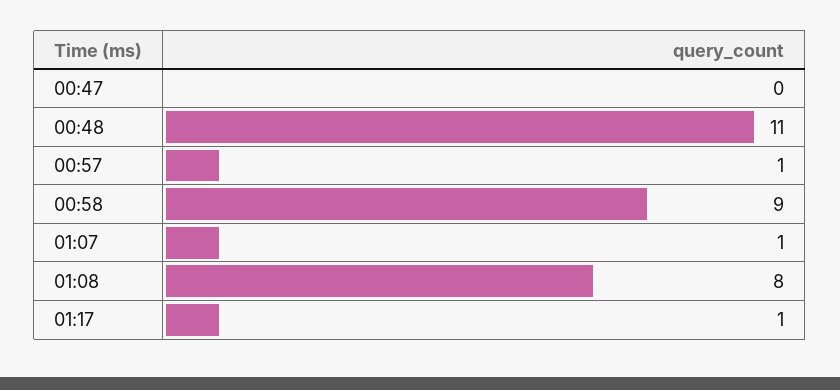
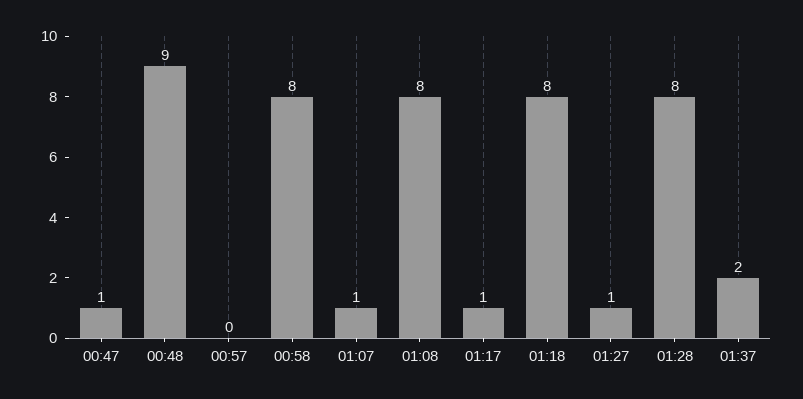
00:47: 0 -> 1
00:48: 11 -> 9
00:57: 1 -> 0
00:58: 9 -> 8
01:18: none -> 8
01:27: none -> 1
01:28: none -> 8
01:37: none -> 2

